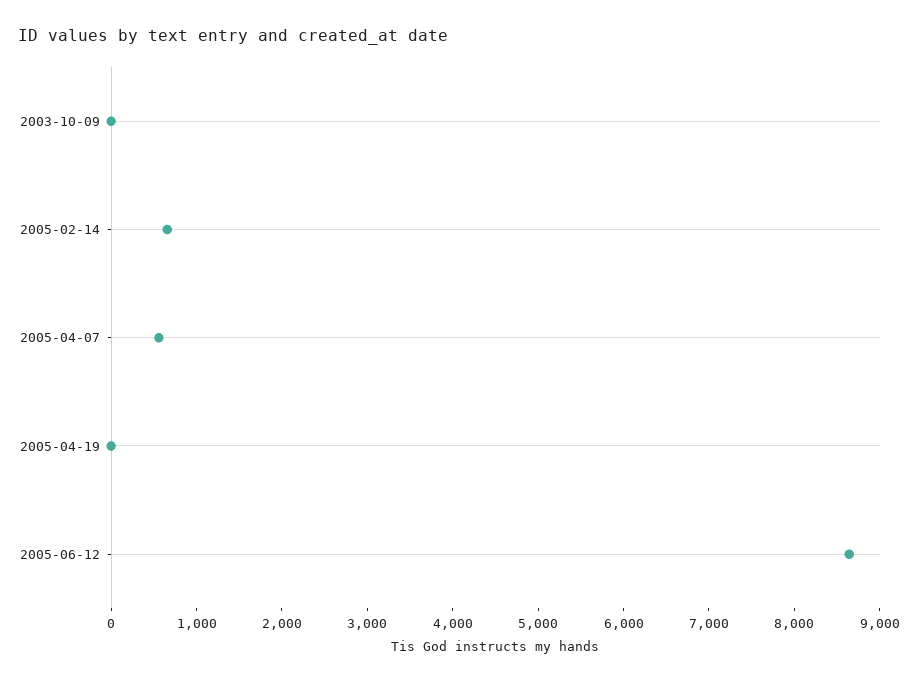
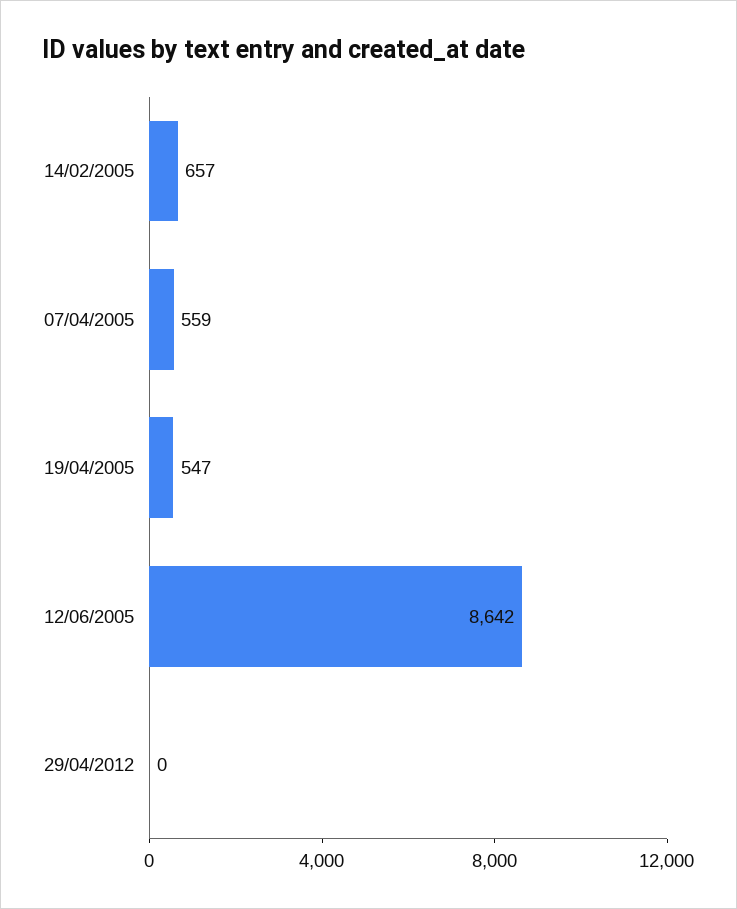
2003-10-09: 0 -> none
2005-04-19: 0 -> 547
29/04/2012: none -> 0

